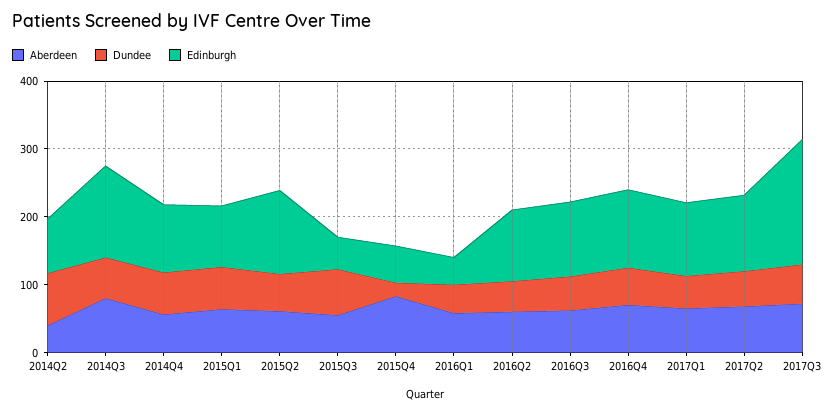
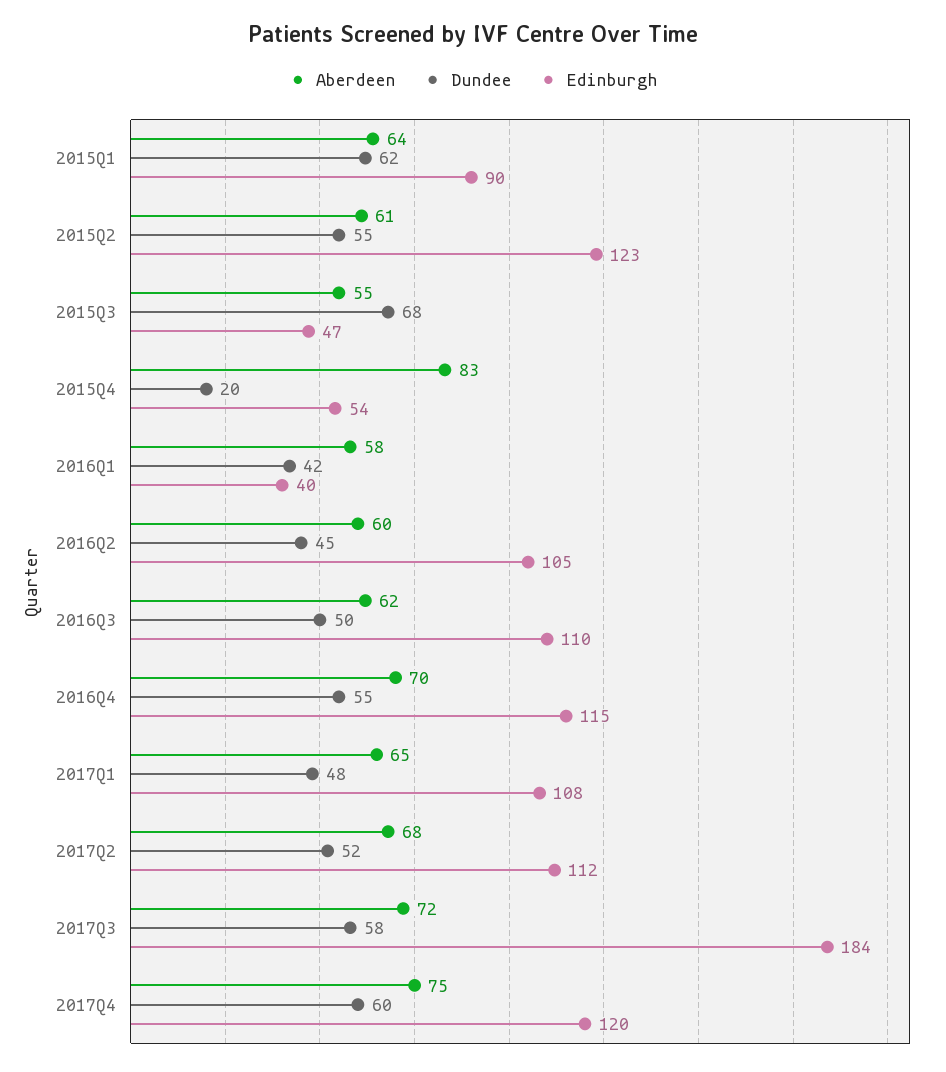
Aberdeen, 2014Q2: 40 -> none
Dundee, 2014Q2: 80 -> none
Edinburgh, 2014Q2: 80 -> none
Aberdeen, 2014Q3: 80 -> none
Dundee, 2014Q3: 60 -> none
Edinburgh, 2014Q3: 140 -> none
Aberdeen, 2014Q4: 60 -> none
Dundee, 2014Q4: 60 -> none
Edinburgh, 2014Q4: 100 -> none
Aberdeen, 2017Q4: none -> 75
Dundee, 2017Q4: none -> 60
Edinburgh, 2017Q4: none -> 120

